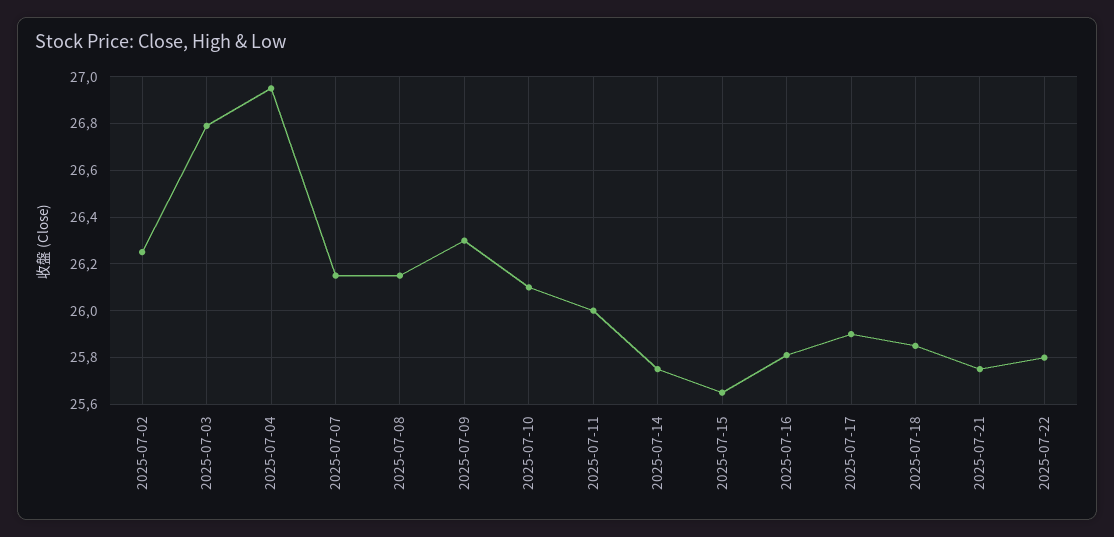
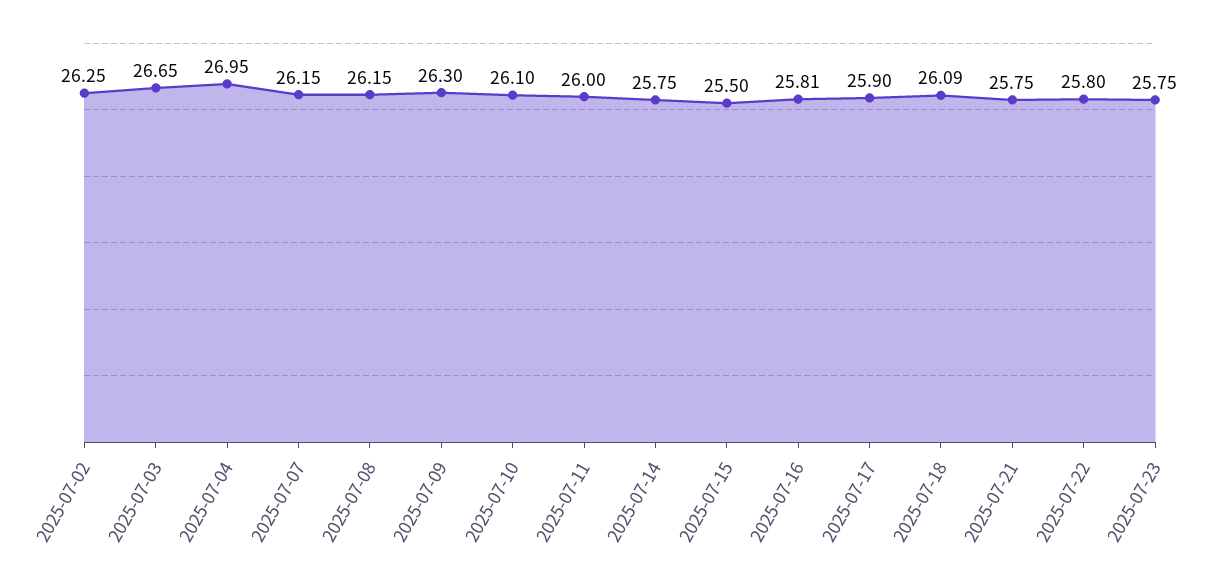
2025-07-03: 26.8 -> 26.65
2025-07-15: 25.65 -> 25.5
2025-07-18: 25.85 -> 26.09
2025-07-23: none -> 25.75

